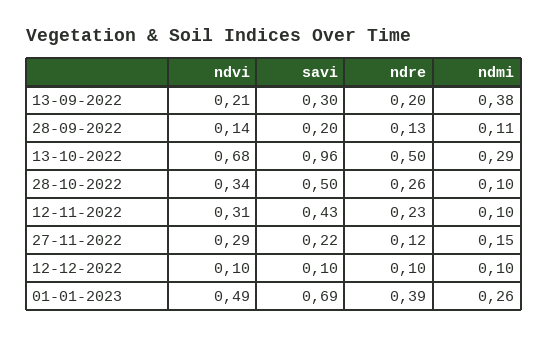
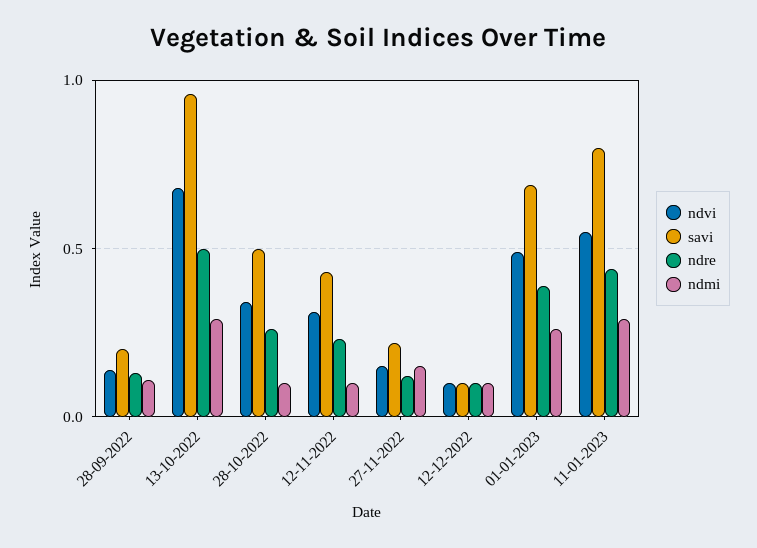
ndvi, 13-09-2022: 0.21 -> none
savi, 13-09-2022: 0.3 -> none
ndre, 13-09-2022: 0.2 -> none
ndmi, 13-09-2022: 0.38 -> none
ndvi, 27-11-2022: 0.29 -> 0.15
ndvi, 11-01-2023: none -> 0.55
savi, 11-01-2023: none -> 0.8
ndre, 11-01-2023: none -> 0.45
ndmi, 11-01-2023: none -> 0.3

